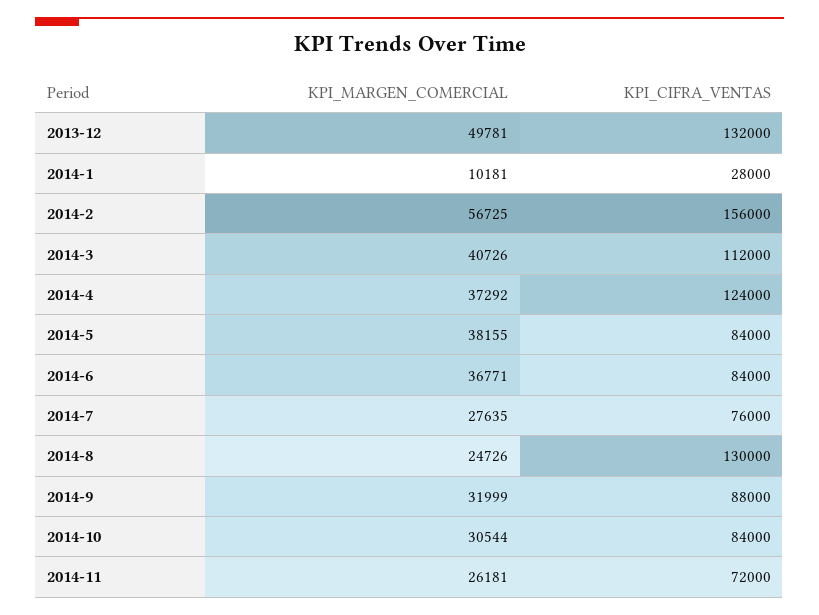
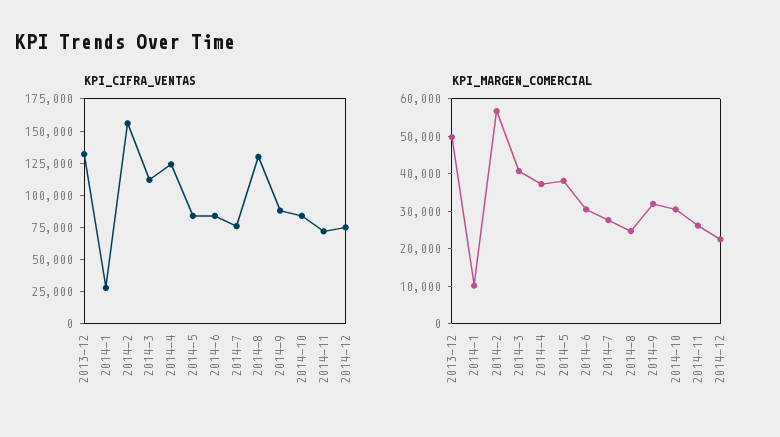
KPI_MARGEN_COMERCIAL, 2014-6: 36771 -> 30000
KPI_CIFRA_VENTAS, 2014-12: none -> 75000
KPI_MARGEN_COMERCIAL, 2014-12: none -> 22500

